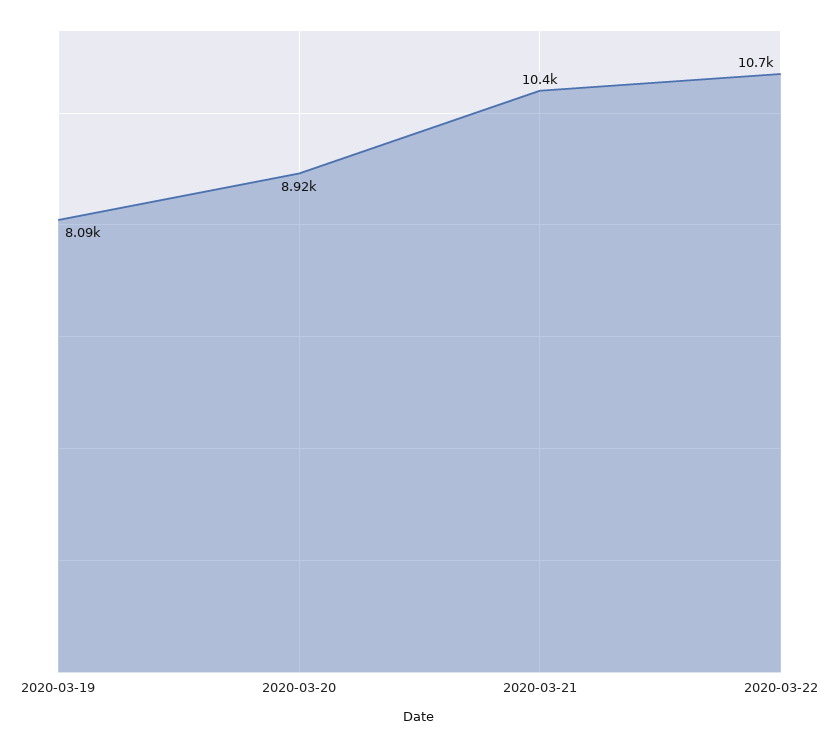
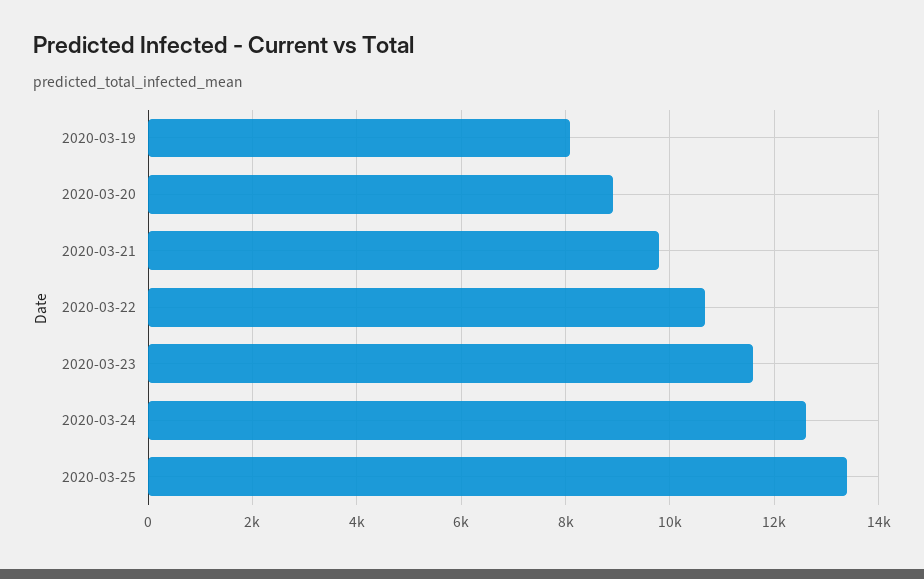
2020-03-21: 10400 -> 9800
2020-03-23: none -> 11600
2020-03-24: none -> 12600
2020-03-25: none -> 13400

